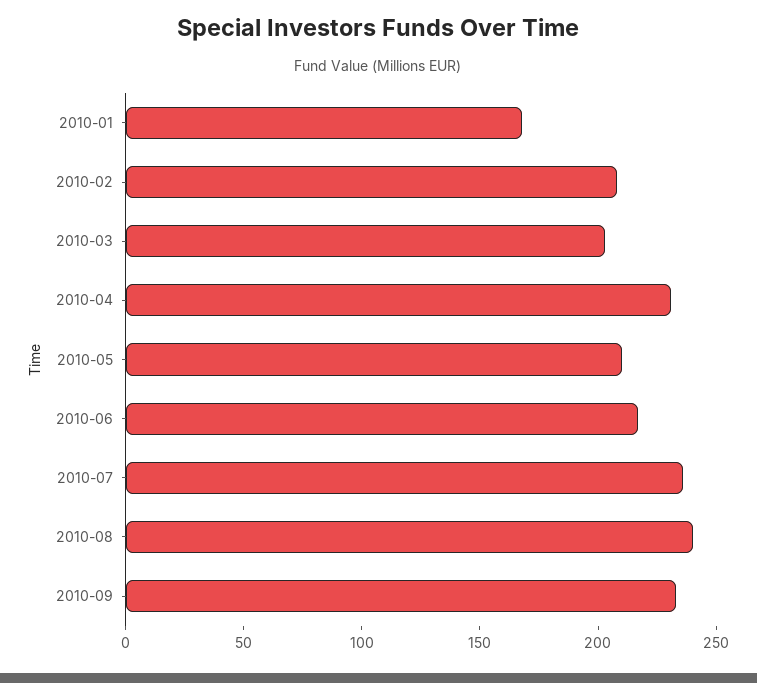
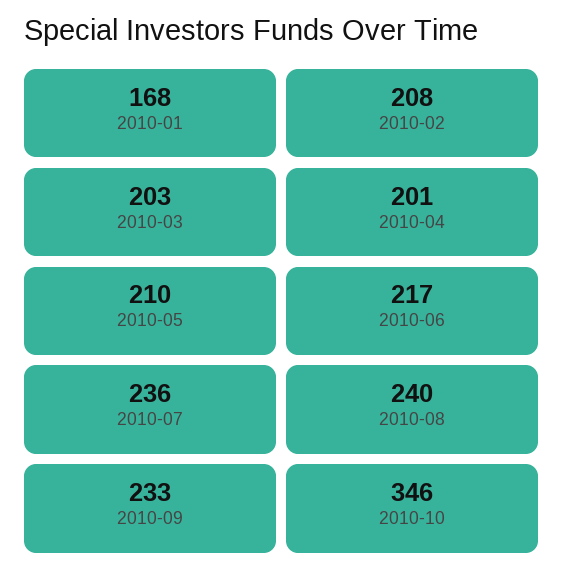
2010-04: 230 -> 201
2010-10: none -> 346

